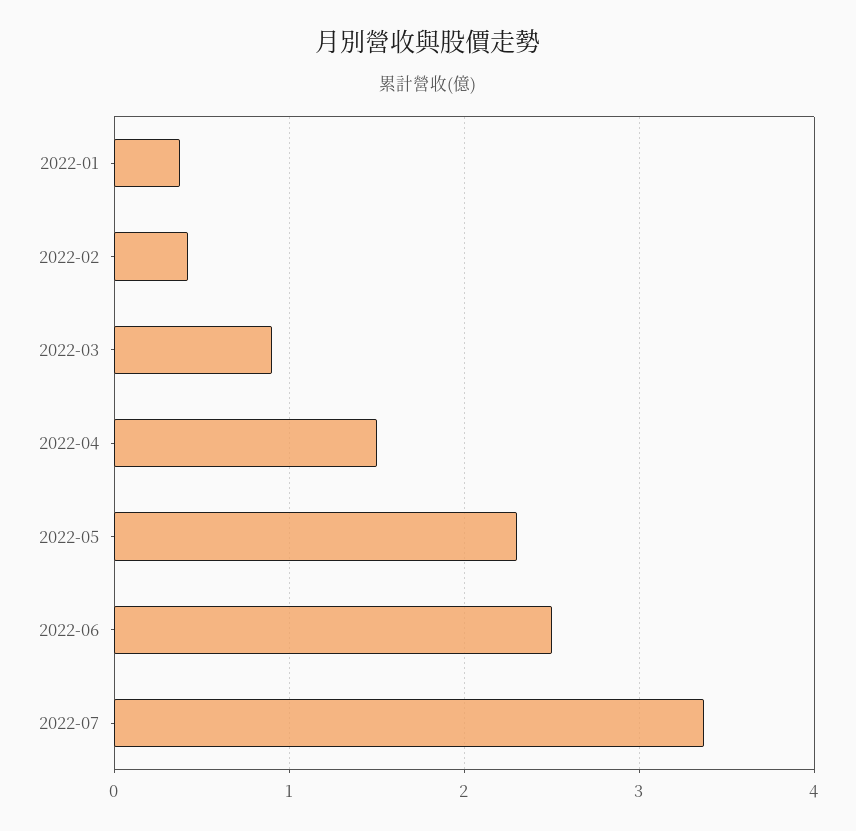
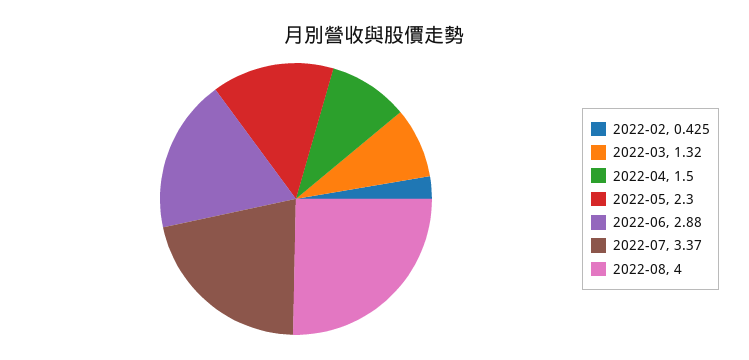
2022-01: 0.4 -> none
2022-03: 0.9 -> 1.32
2022-06: 2.5 -> 2.88
2022-08: none -> 4

